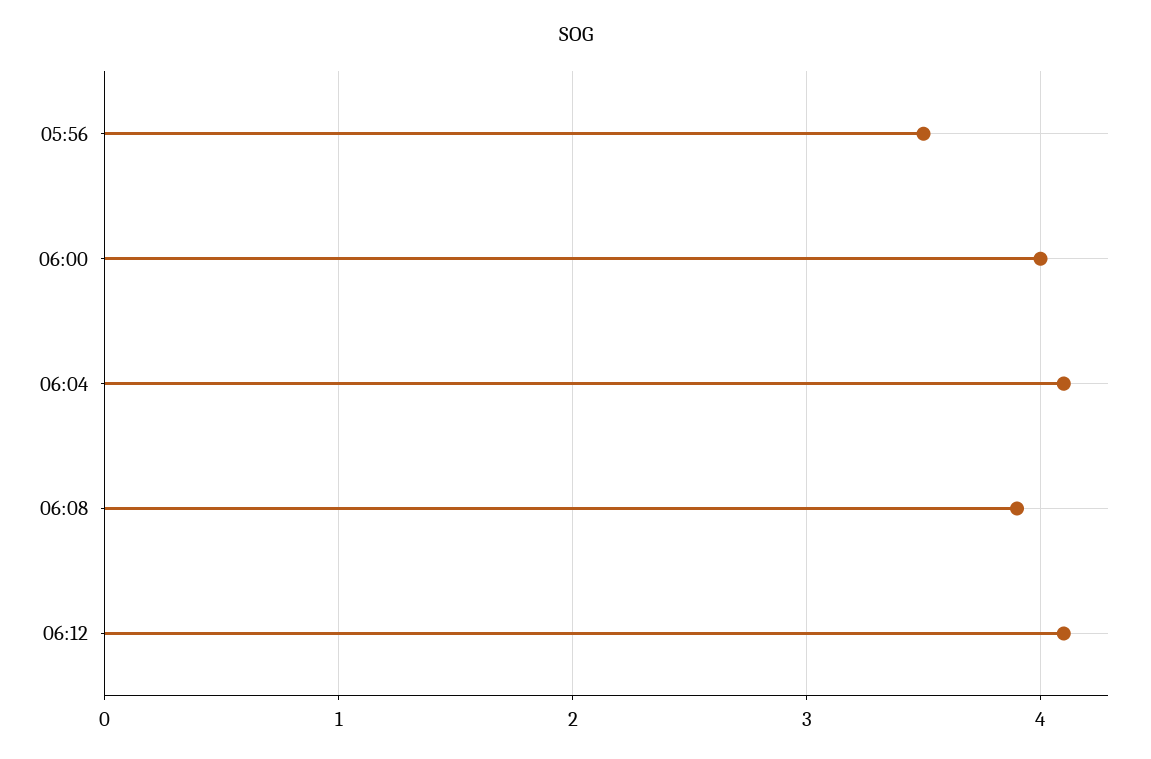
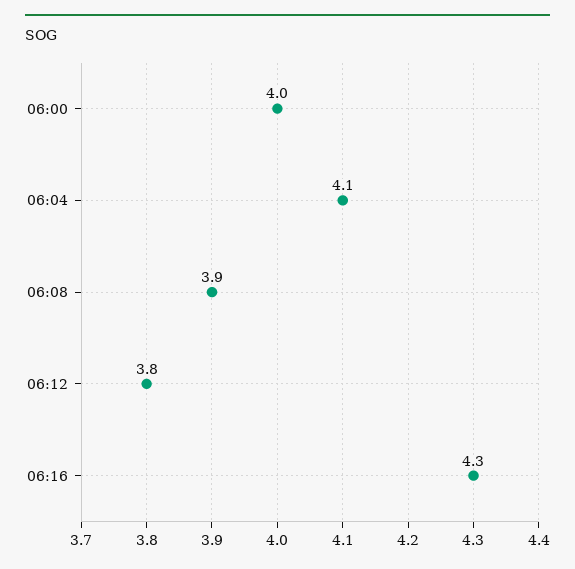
05:56: 3.5 -> none
06:12: 4.1 -> 3.8
06:16: none -> 4.3

